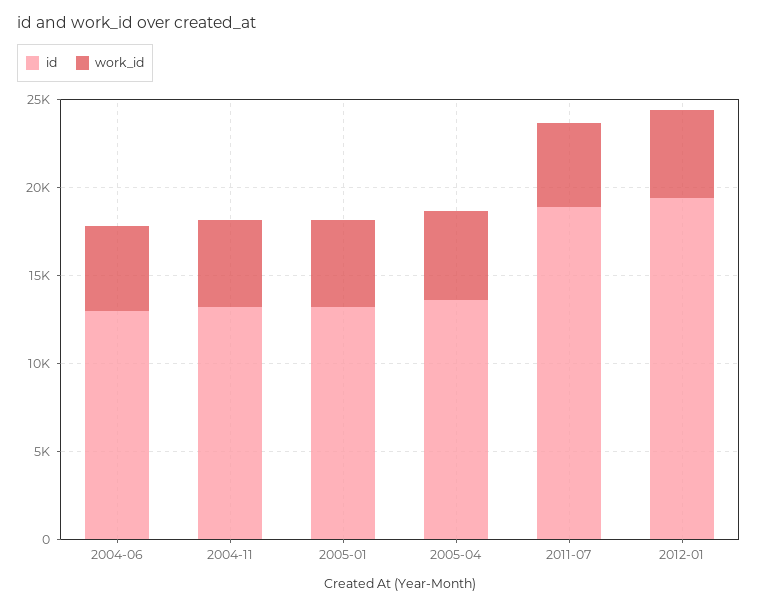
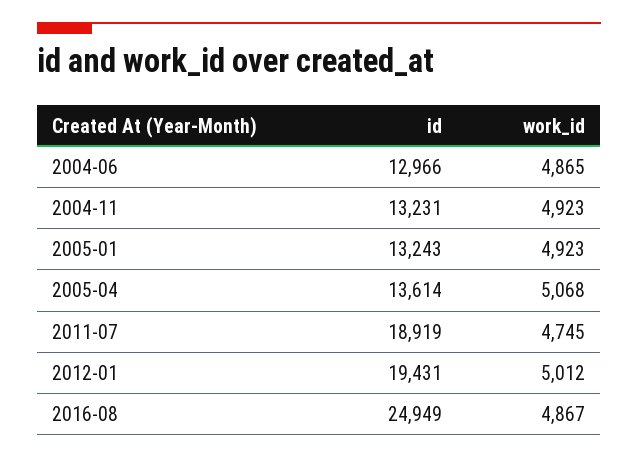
id, 2016-08: none -> 24949
work_id, 2016-08: none -> 4867

